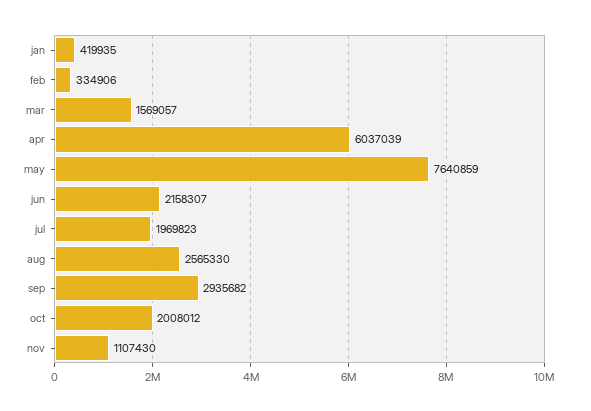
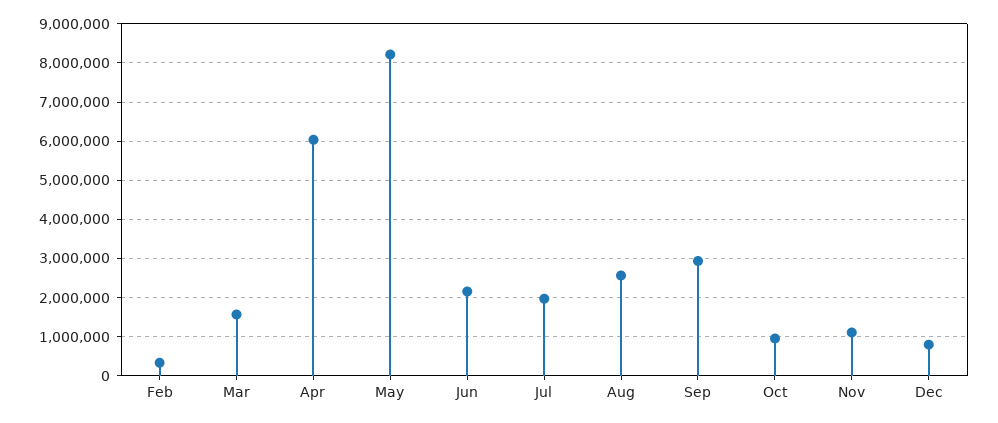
jan: 419935 -> none
may: 7640859 -> 8200000
oct: 2008012 -> 1000000
Dec: none -> 800000

